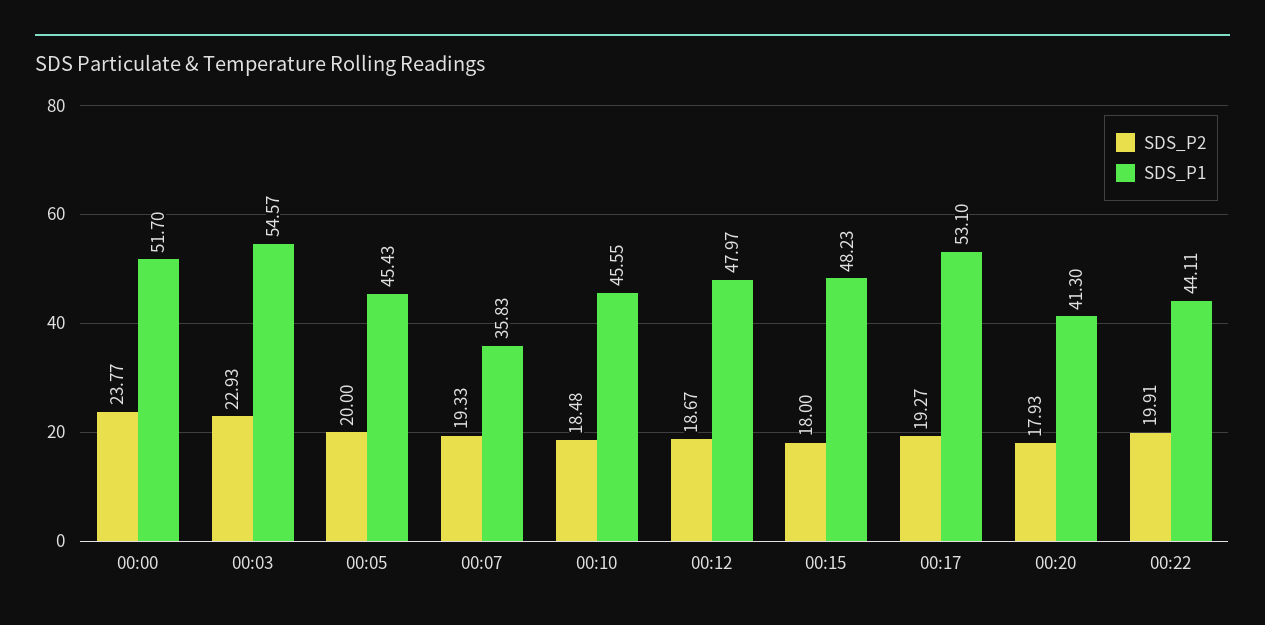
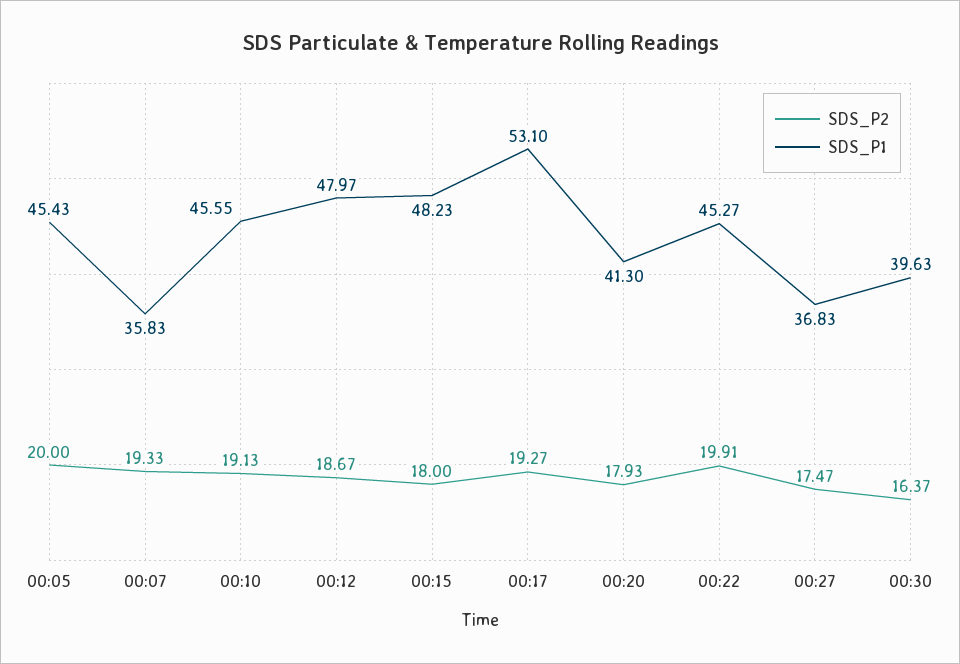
SDS_P2, 00:00: 23.77 -> none
SDS_P1, 00:00: 51.7 -> none
SDS_P2, 00:03: 22.93 -> none
SDS_P1, 00:03: 54.57 -> none
SDS_P2, 00:10: 18.48 -> 19.13
SDS_P1, 00:22: 44.11 -> 45.27
SDS_P2, 00:27: none -> 17.47
SDS_P1, 00:27: none -> 36.83
SDS_P2, 00:30: none -> 16.37
SDS_P1, 00:30: none -> 39.63

